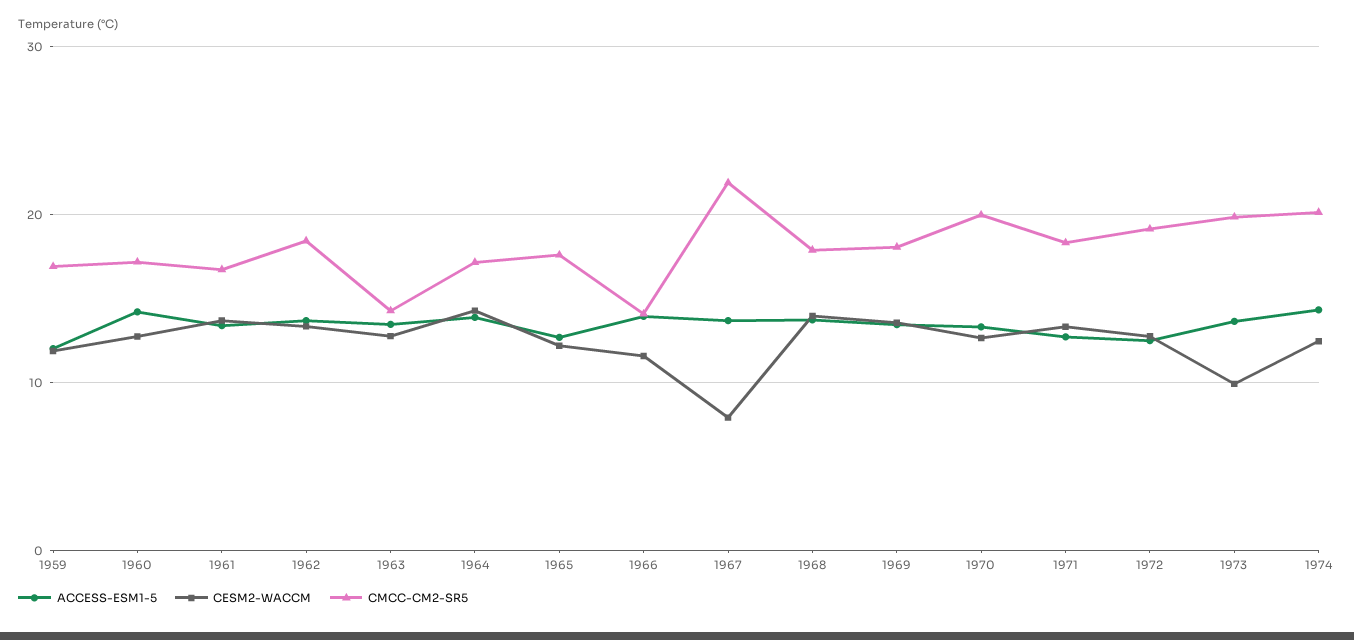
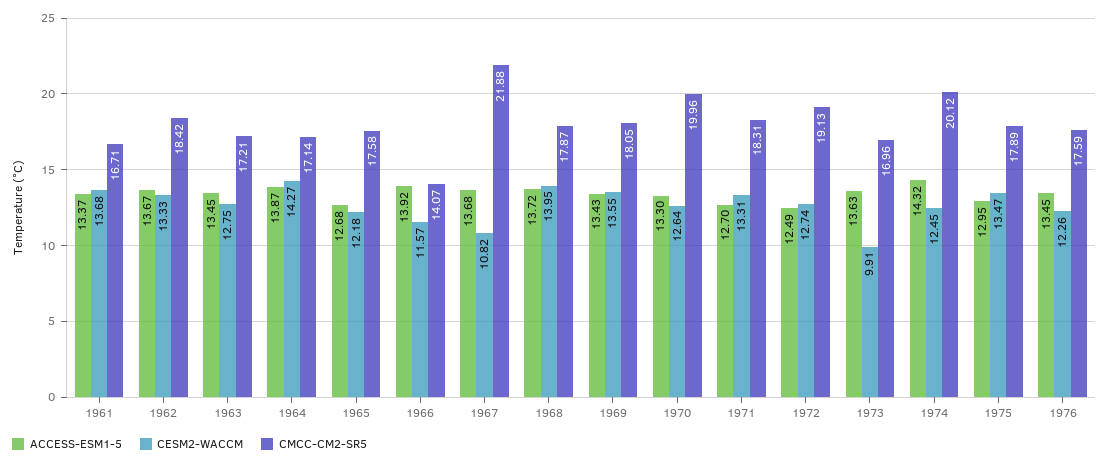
ACCESS-ESM1-5, 1959: 12 -> none
CESM2-WACCM, 1959: 12 -> none
CMCC-CM2-SR5, 1959: 17 -> none
ACCESS-ESM1-5, 1960: 14 -> none
CESM2-WACCM, 1960: 13 -> none
CMCC-CM2-SR5, 1960: 17 -> none
CMCC-CM2-SR5, 1963: 14 -> 17.21
CESM2-WACCM, 1967: 8 -> 10.82
CMCC-CM2-SR5, 1973: 20 -> 16.96
ACCESS-ESM1-5, 1975: none -> 12.95
CESM2-WACCM, 1975: none -> 13.47
CMCC-CM2-SR5, 1975: none -> 17.89
ACCESS-ESM1-5, 1976: none -> 13.45
CESM2-WACCM, 1976: none -> 12.26
CMCC-CM2-SR5, 1976: none -> 17.59

